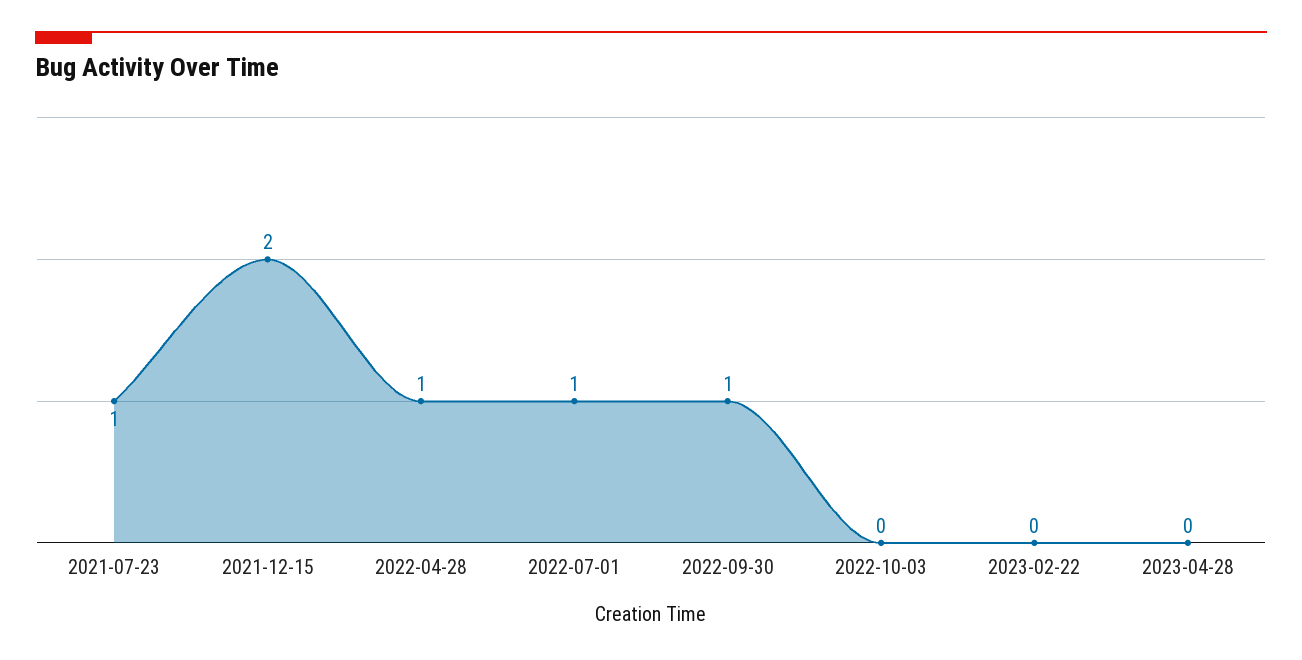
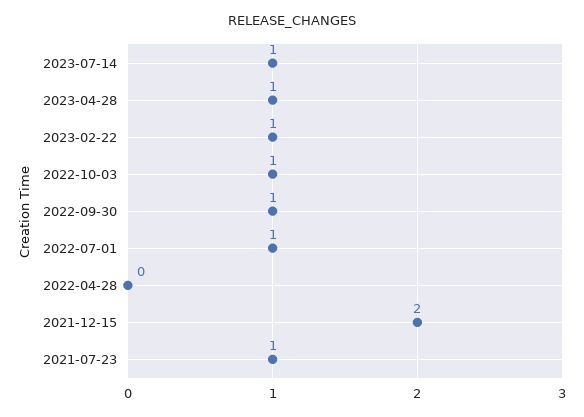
2022-04-28: 1 -> 0
2022-10-03: 0 -> 1
2023-02-22: 0 -> 1
2023-04-28: 0 -> 1
2023-07-14: none -> 1

